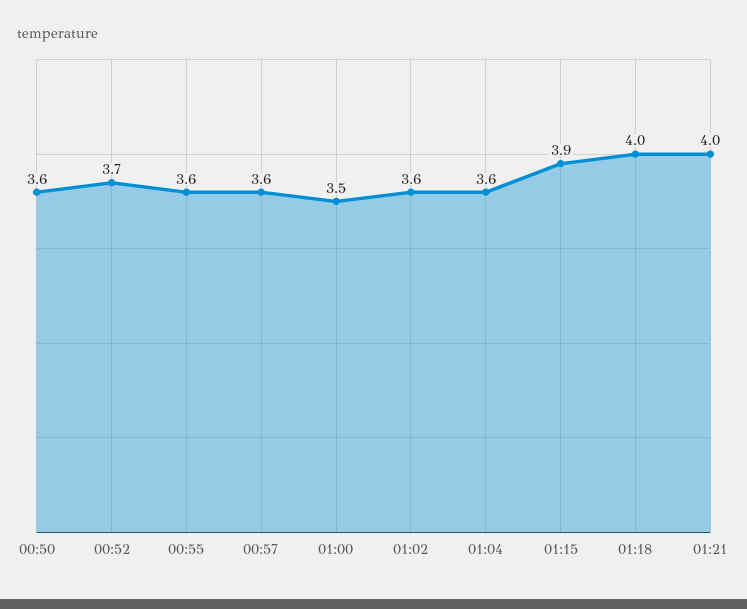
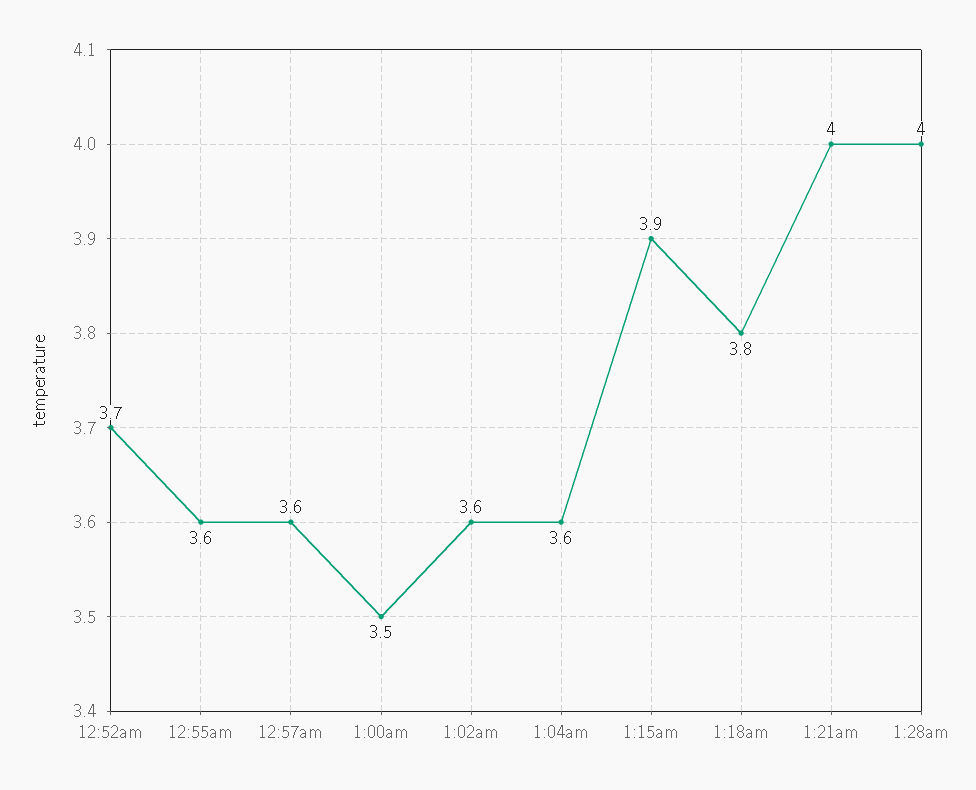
00:50: 3.6 -> none
01:18: 4 -> 3.8
1:28am: none -> 4

